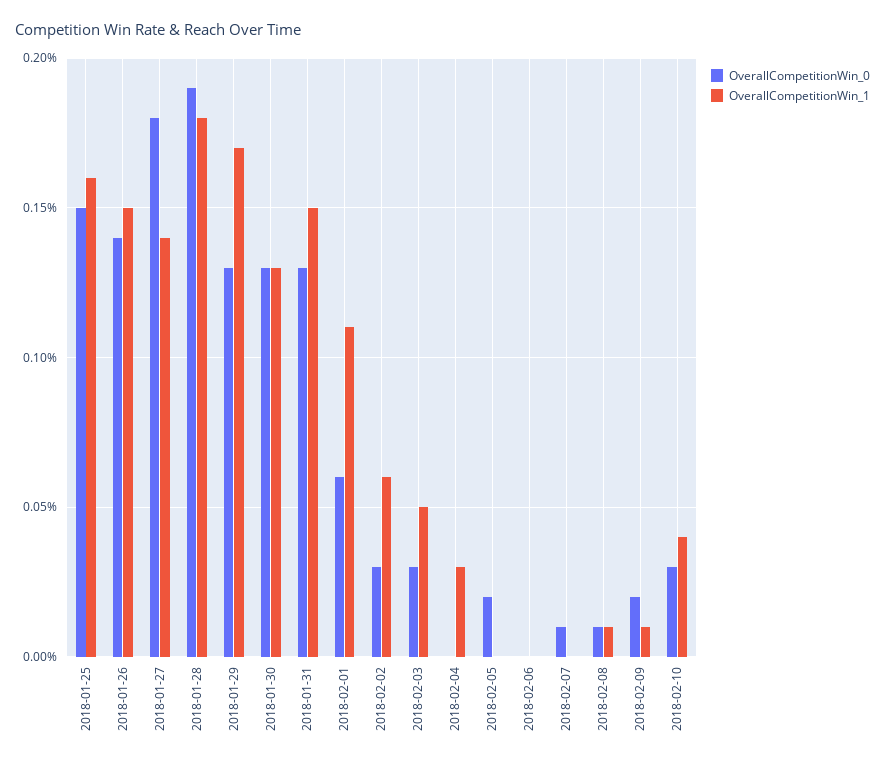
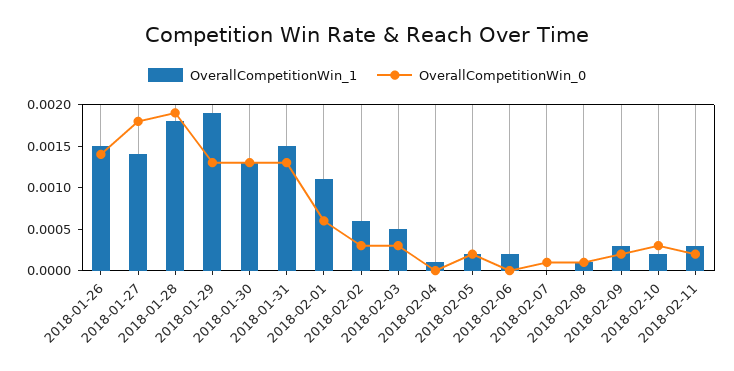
OverallCompetitionWin_0, 2018-01-25: 0.0015 -> none
OverallCompetitionWin_1, 2018-01-25: 0.0016 -> none
OverallCompetitionWin_1, 2018-01-29: 0.0017 -> 0.0019
OverallCompetitionWin_1, 2018-02-04: 0.0003 -> 0.0001
OverallCompetitionWin_1, 2018-02-05: 0 -> 0.0002
OverallCompetitionWin_1, 2018-02-06: 0 -> 0.0002
OverallCompetitionWin_1, 2018-02-09: 0.0001 -> 0.0003
OverallCompetitionWin_1, 2018-02-10: 0.0004 -> 0.0002
OverallCompetitionWin_1, 2018-02-11: none -> 0.0003
OverallCompetitionWin_0, 2018-02-11: none -> 0.0002

